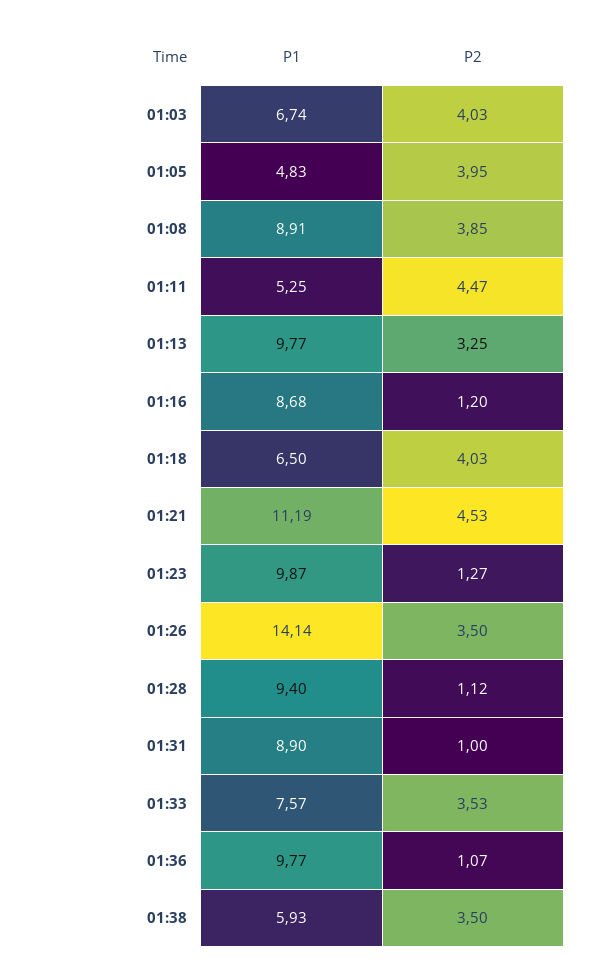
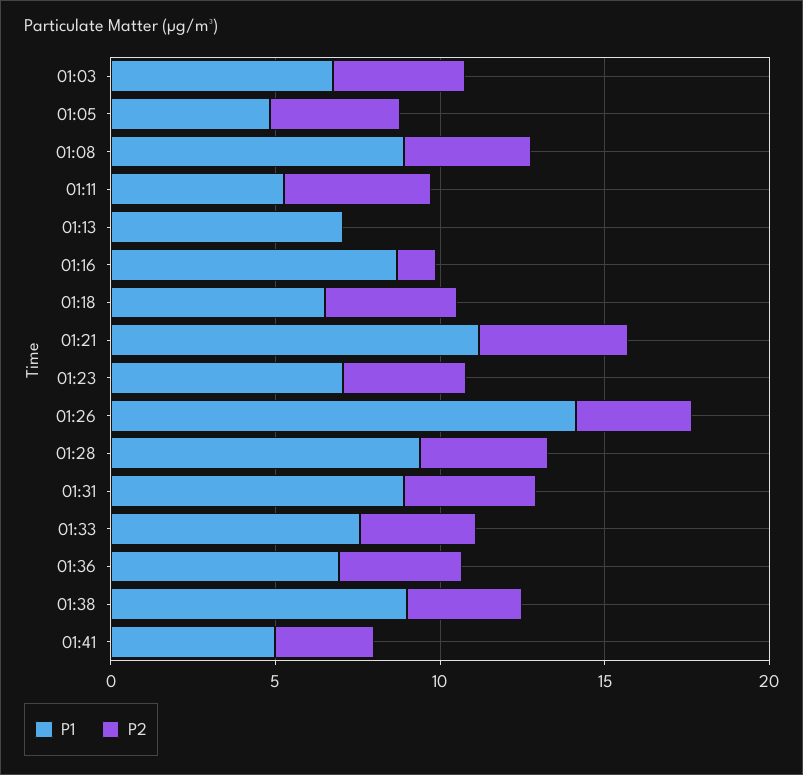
P1, 01:13: 9.77 -> 7
P2, 01:13: 3.25 -> 0
P1, 01:23: 9.87 -> 7
P2, 01:23: 1.27 -> 4
P2, 01:28: 1.12 -> 4
P2, 01:31: 1 -> 4
P1, 01:36: 9.77 -> 7
P2, 01:36: 1.07 -> 4
P1, 01:38: 5.93 -> 9
P1, 01:41: none -> 5
P2, 01:41: none -> 3

